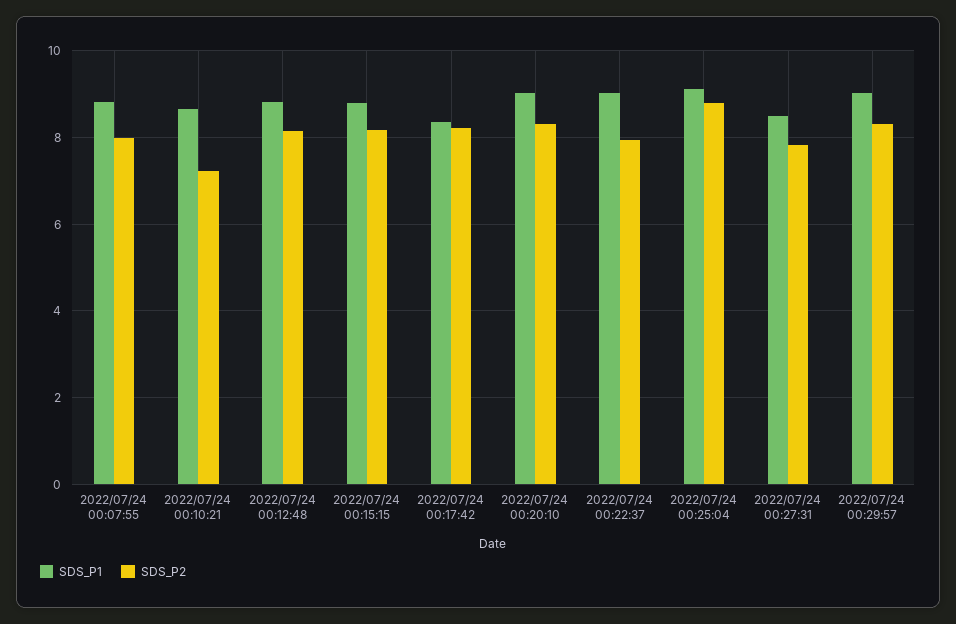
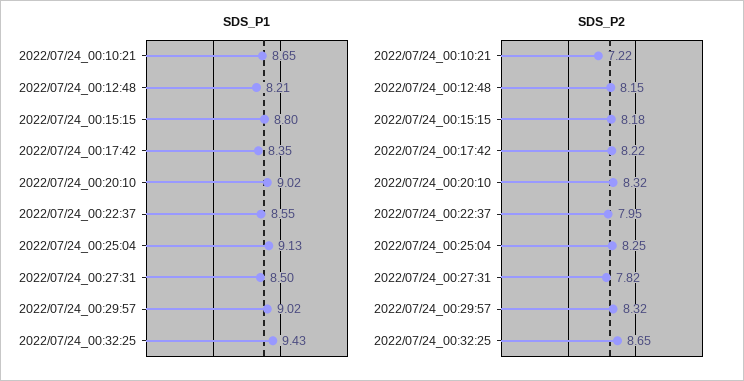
SDS_P1, 2022/07/24 00:07:55: 8.8 -> none
SDS_P2, 2022/07/24 00:07:55: 8 -> none
SDS_P1, 2022/07/24 00:12:48: 8.8 -> 8.21
SDS_P1, 2022/07/24 00:22:37: 9 -> 8.55
SDS_P2, 2022/07/24 00:25:04: 8.8 -> 8.25
SDS_P1, 2022/07/24_00:32:25: none -> 9.43
SDS_P2, 2022/07/24_00:32:25: none -> 8.65

